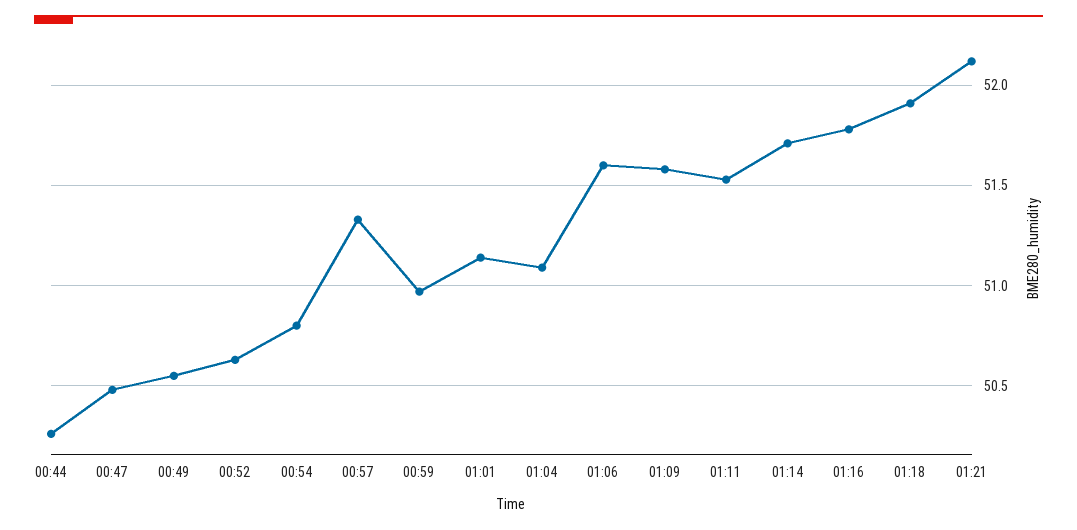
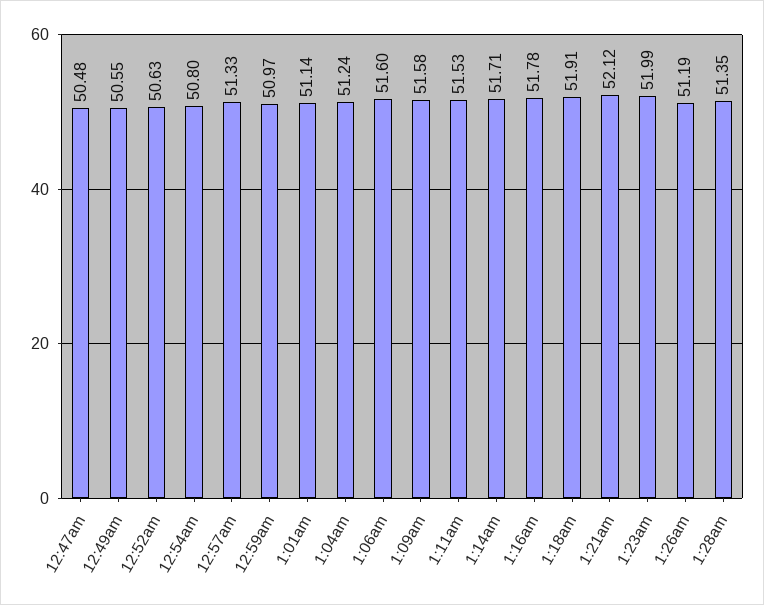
00:44: 50.25 -> none
01:04: 51.1 -> 51.24
1:23am: none -> 51.99
1:26am: none -> 51.19
1:28am: none -> 51.35

